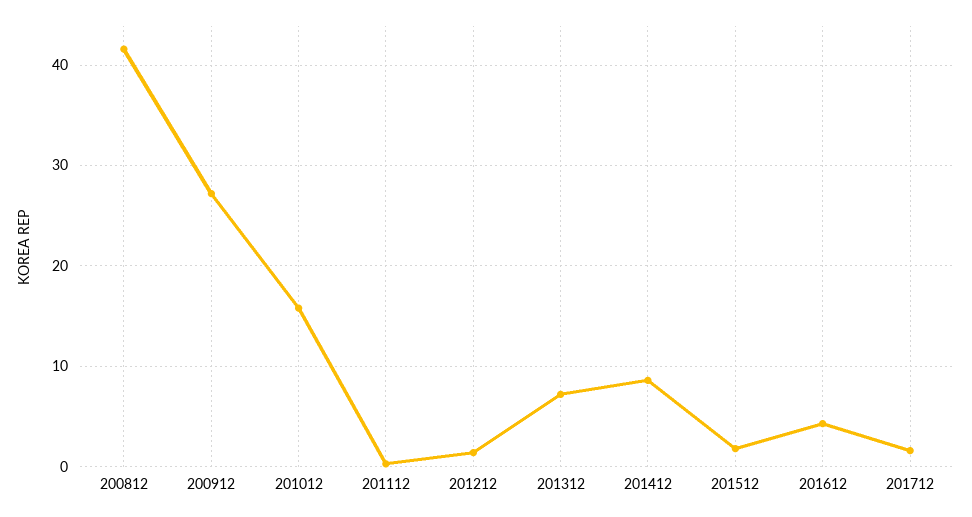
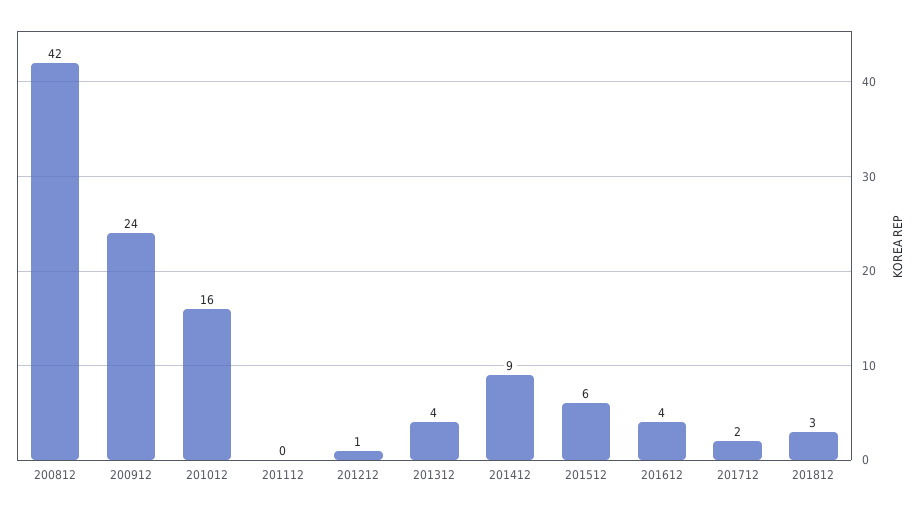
200912: 27 -> 24
201312: 7 -> 4
201512: 2 -> 6
201812: none -> 3

